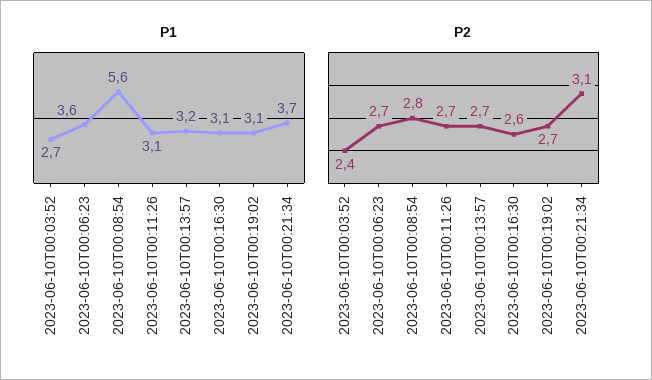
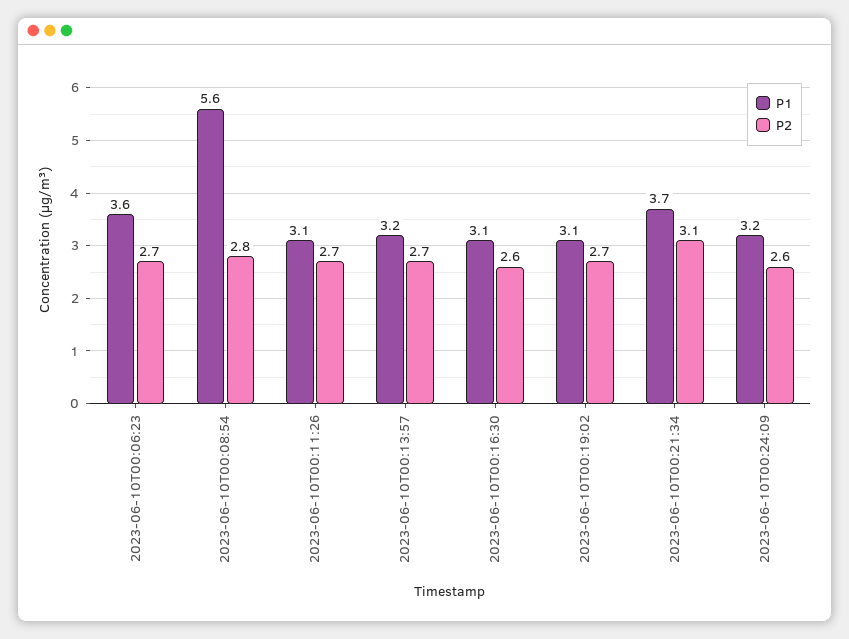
P1, 2023-06-10T00:03:52: 2.7 -> none
P2, 2023-06-10T00:03:52: 2.4 -> none
P1, 2023-06-10T00:24:09: none -> 3.2
P2, 2023-06-10T00:24:09: none -> 2.6

